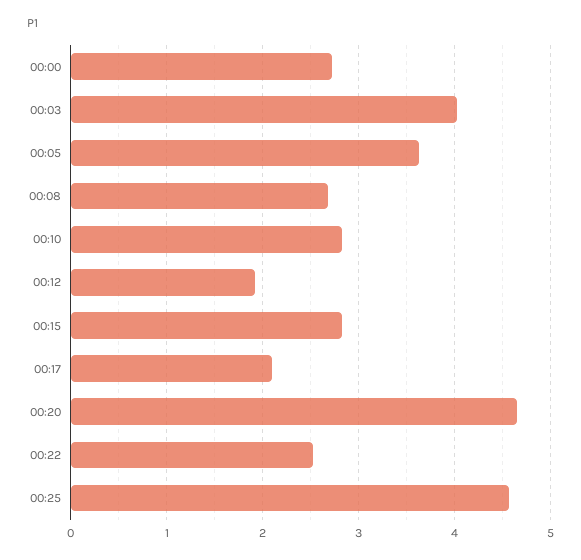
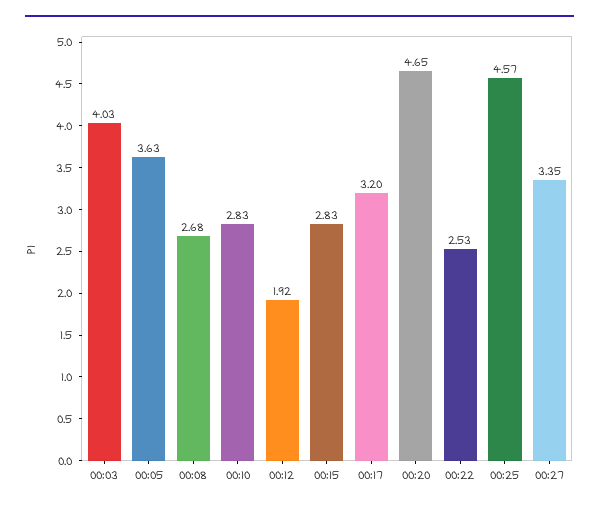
00:00: 2.7 -> none
00:17: 2.1 -> 3.2
00:27: none -> 3.35

